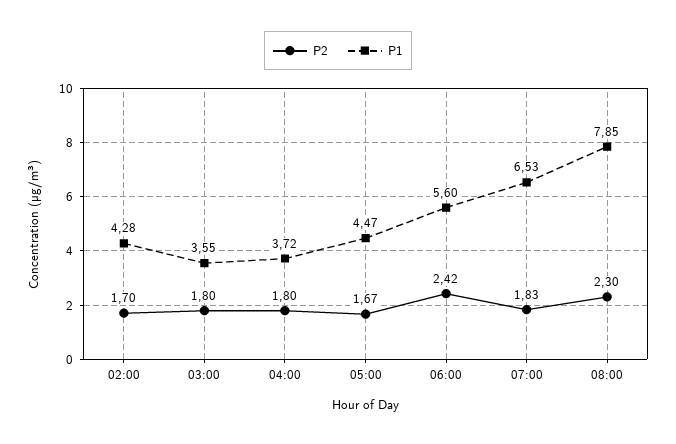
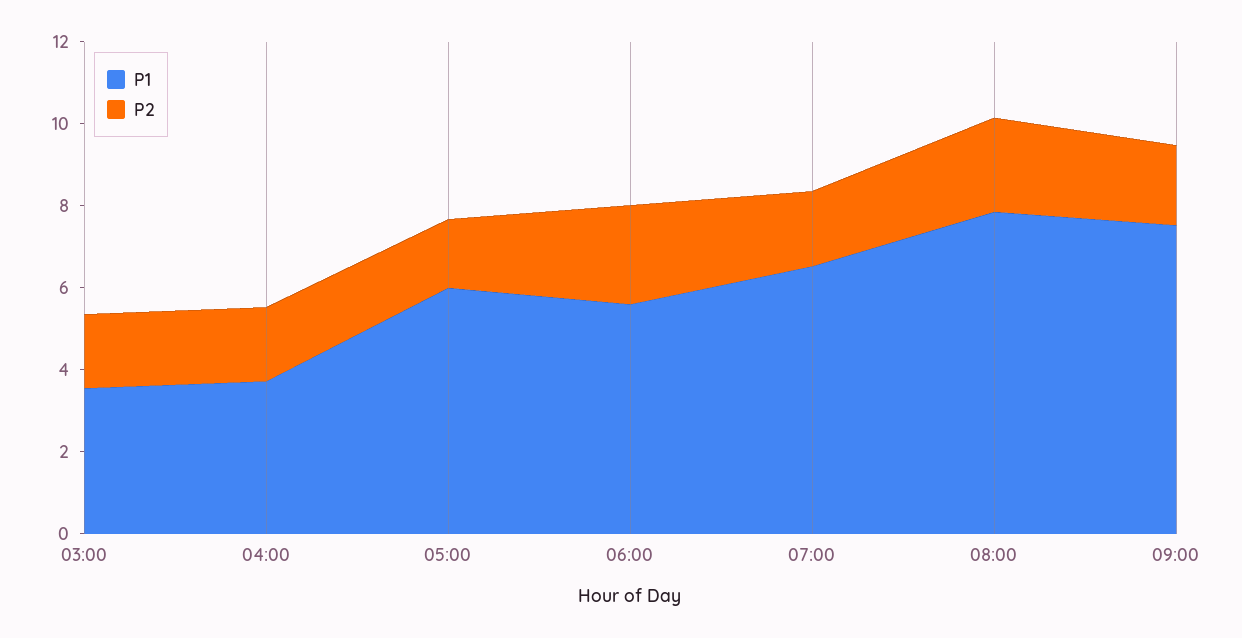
P2, 02:00: 1.7 -> none
P1, 02:00: 4.28 -> none
P1, 05:00: 4.47 -> 6
P1, 09:00: none -> 7.5
P2, 09:00: none -> 2

